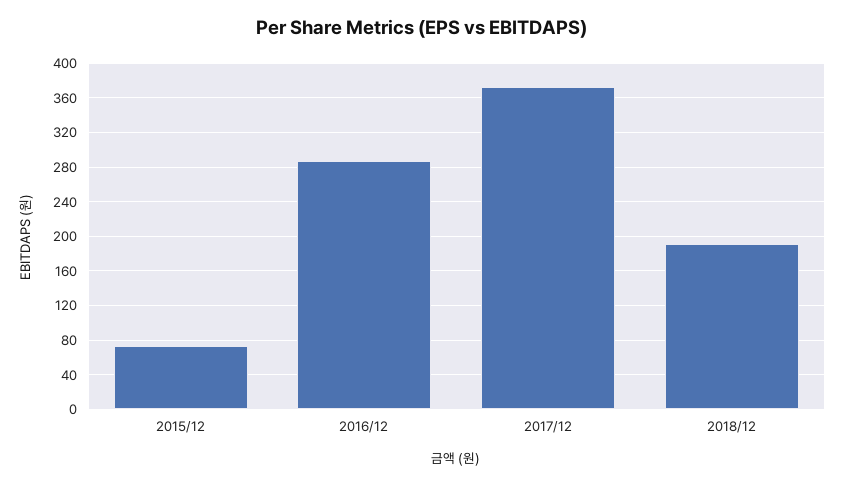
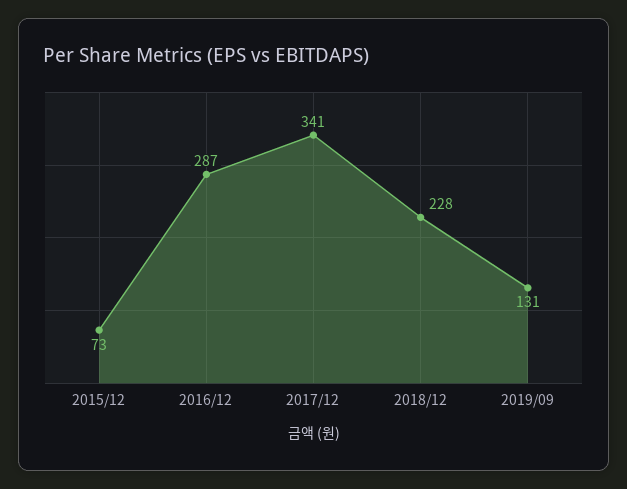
2017/12: 370 -> 341
2018/12: 190 -> 228
2019/09: none -> 131

